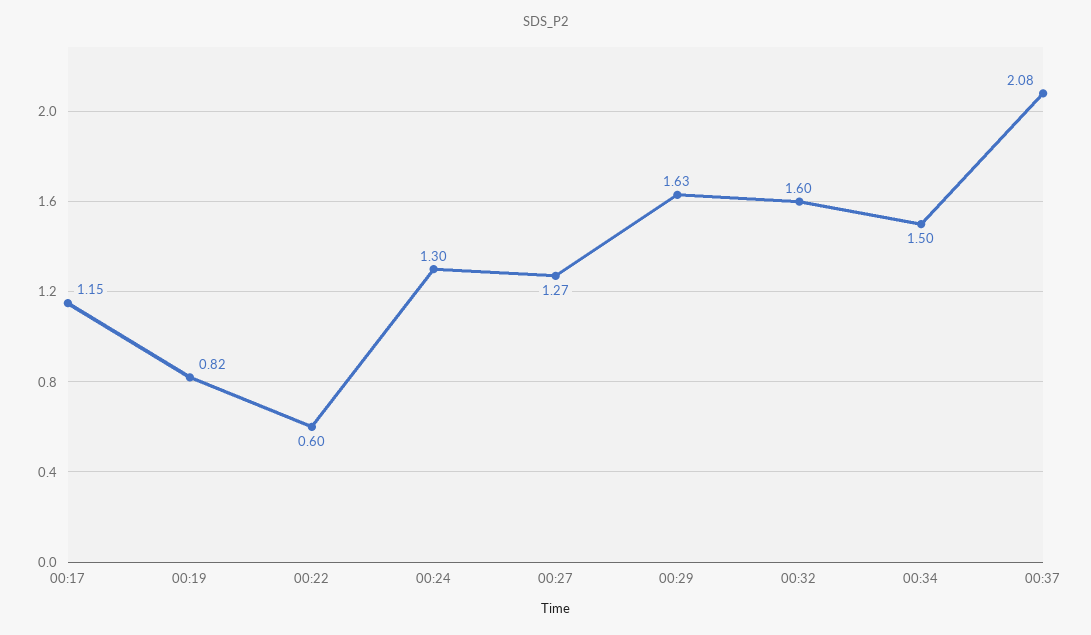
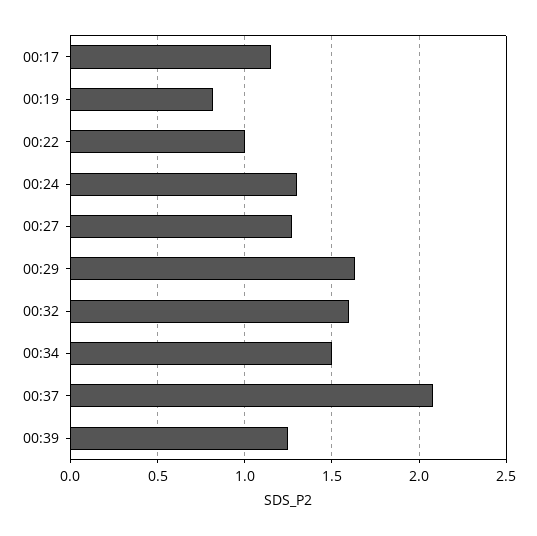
00:22: 0.6 -> 1
00:39: none -> 1.25

